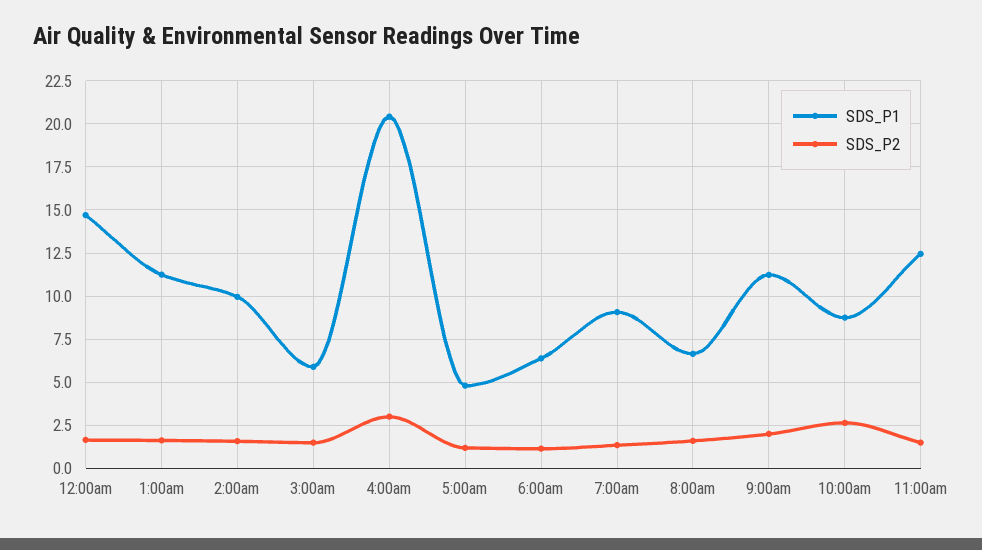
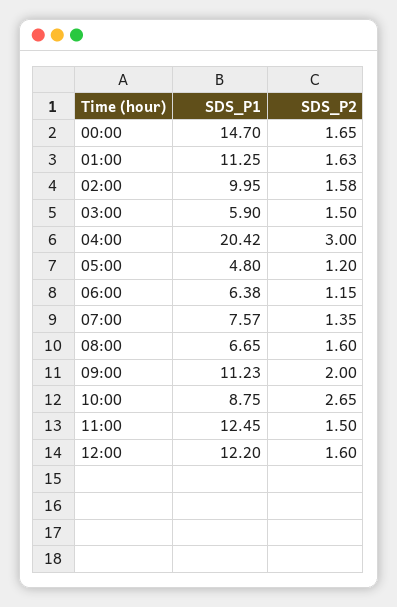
SDS_P1, 7:00am: 9 -> 7.57
SDS_P1, 12:00: none -> 12.2
SDS_P2, 12:00: none -> 1.6

